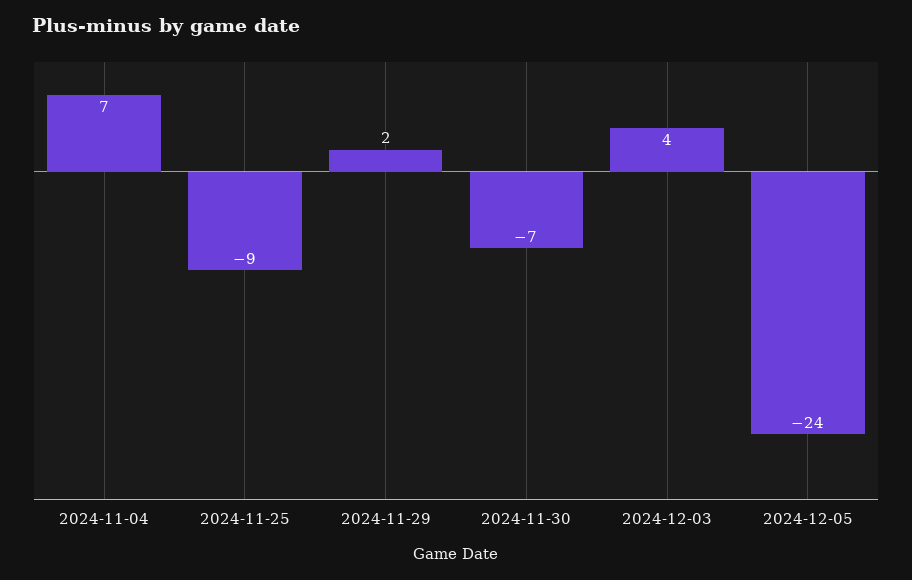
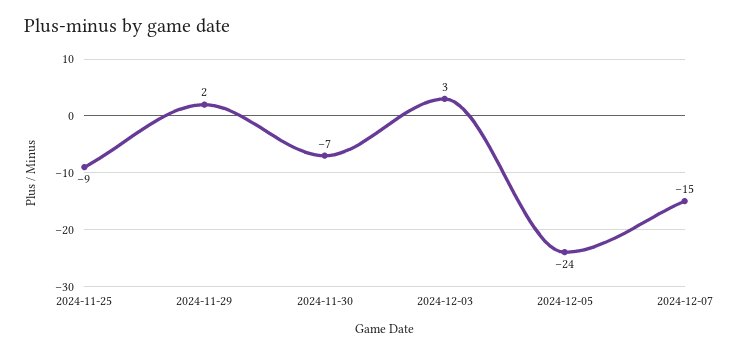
2024-11-04: 7 -> none
2024-12-03: 4 -> 3
2024-12-07: none -> -15

